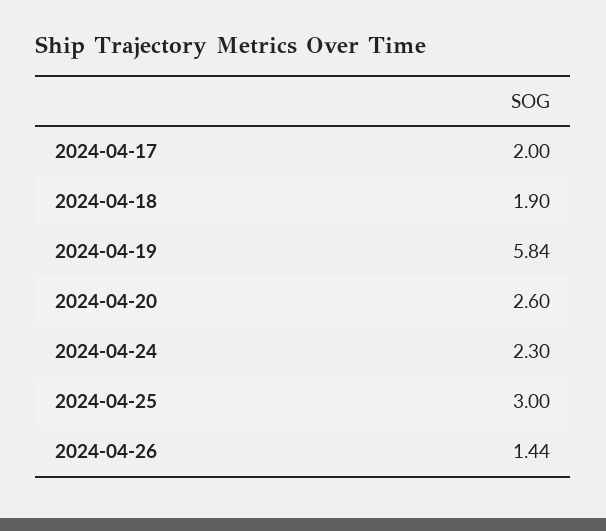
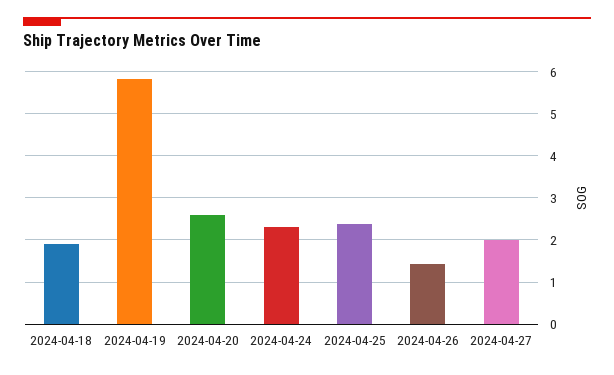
2024-04-17: 2 -> none
2024-04-25: 3 -> 2.4
2024-04-27: none -> 2

